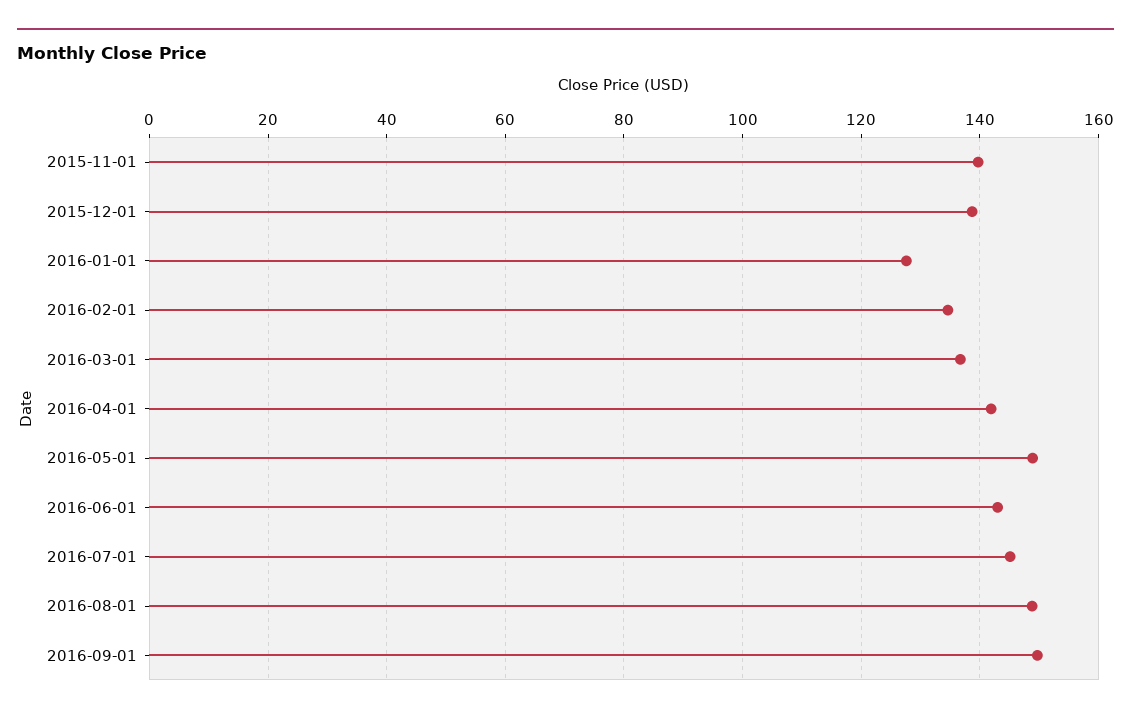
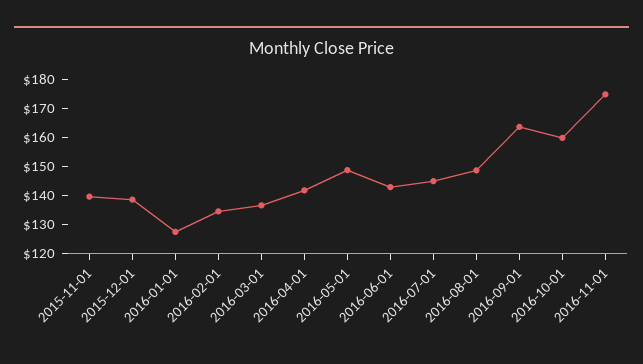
2016-09-01: 150 -> 165
2016-10-01: none -> 160
2016-11-01: none -> 175

